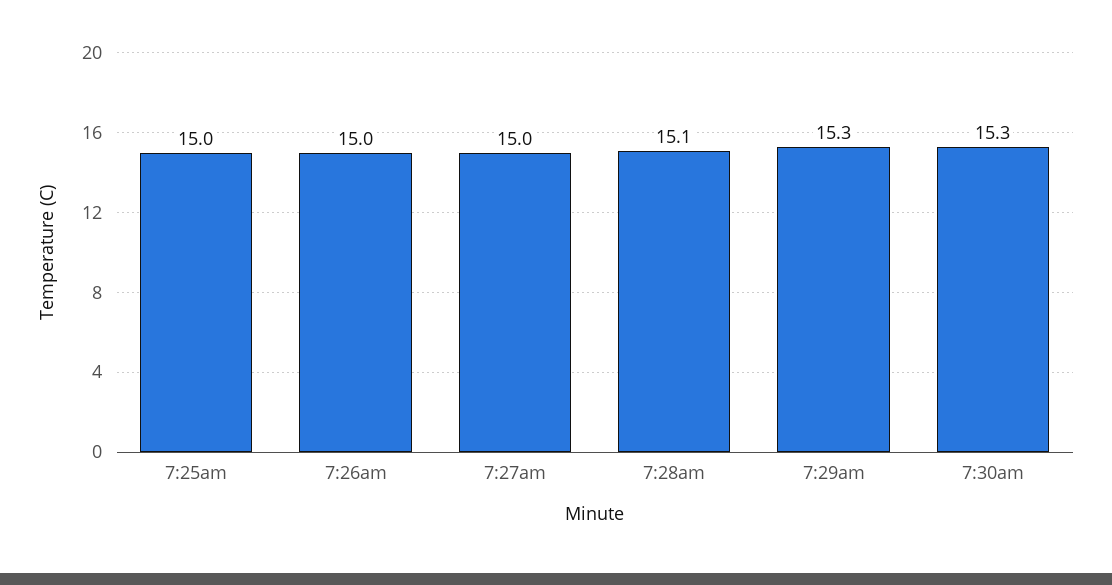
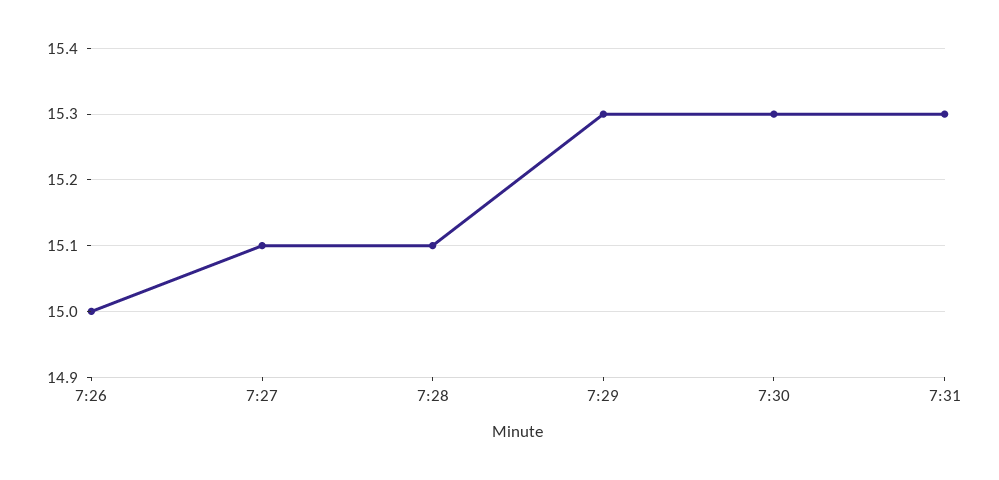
7:25am: 15 -> none
7:27am: 15 -> 15.1
7:31: none -> 15.3

